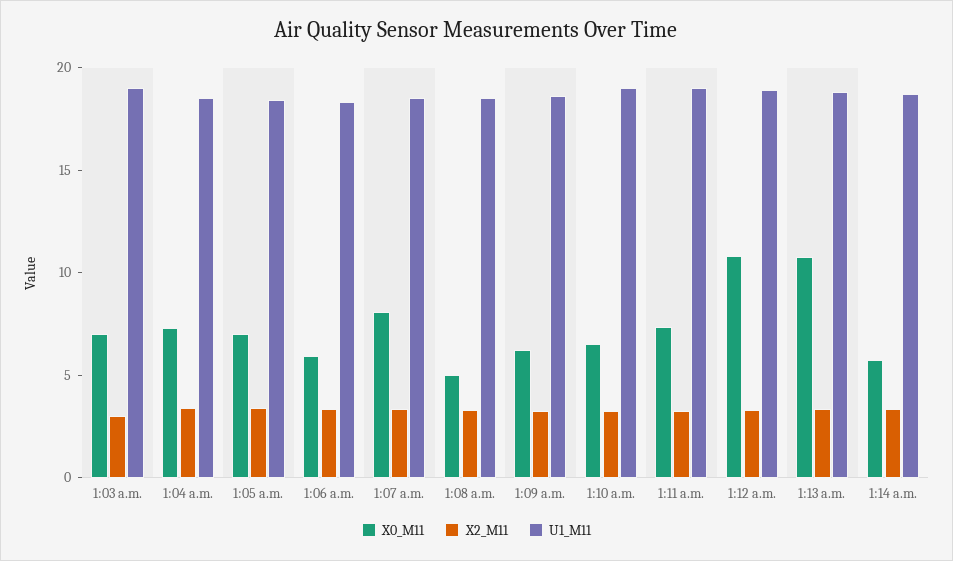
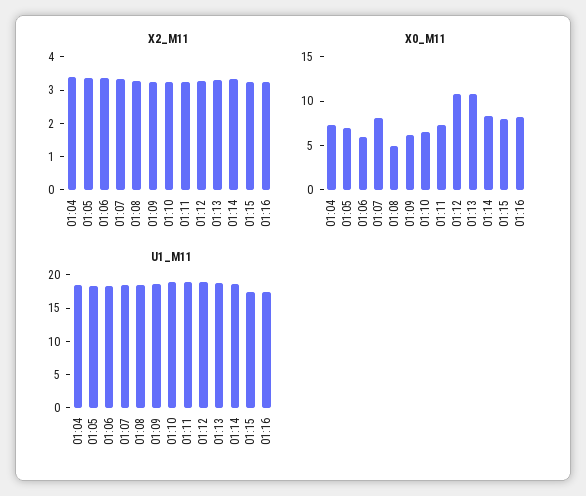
X0_M11, 1:03 a.m.: 7 -> none
X2_M11, 1:03 a.m.: 3 -> none
U1_M11, 1:03 a.m.: 19 -> none
X0_M11, 1:14 a.m.: 6 -> 8
X2_M11, 01:15: none -> 3.25
X2_M11, 01:16: none -> 3.25
X0_M11, 01:15: none -> 8
X0_M11, 01:16: none -> 8
U1_M11, 01:15: none -> 17.5
U1_M11, 01:16: none -> 17.5

